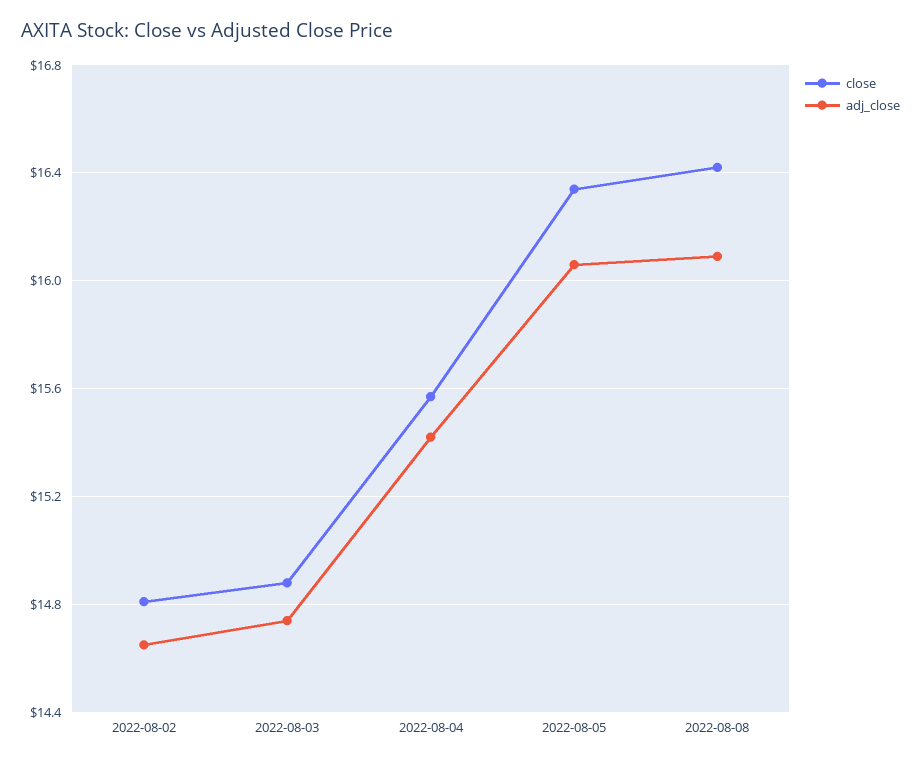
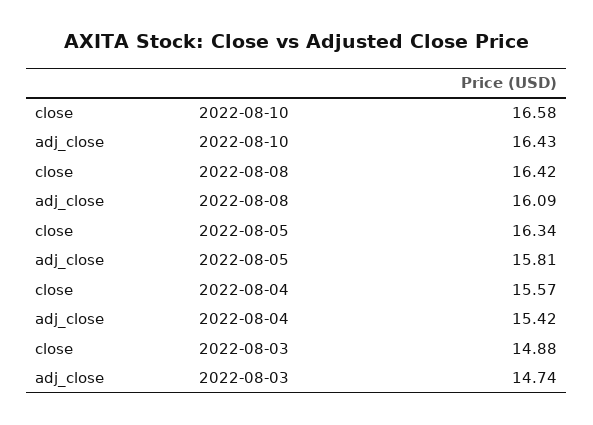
close, 2022-08-02: 14.8 -> none
adj_close, 2022-08-02: 14.65 -> none
adj_close, 2022-08-05: 16.05 -> 15.81
close, 2022-08-10: none -> 16.58
adj_close, 2022-08-10: none -> 16.43

